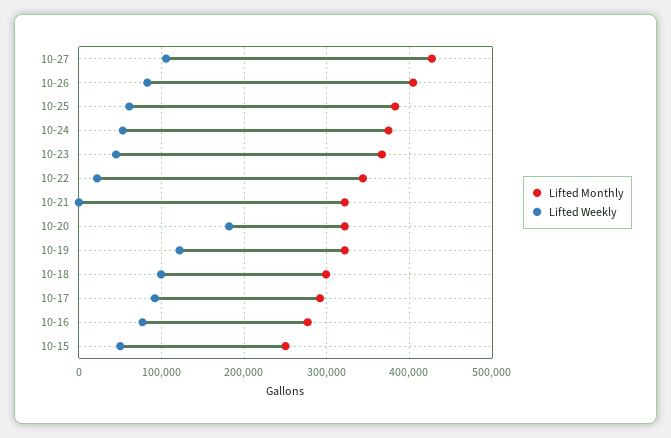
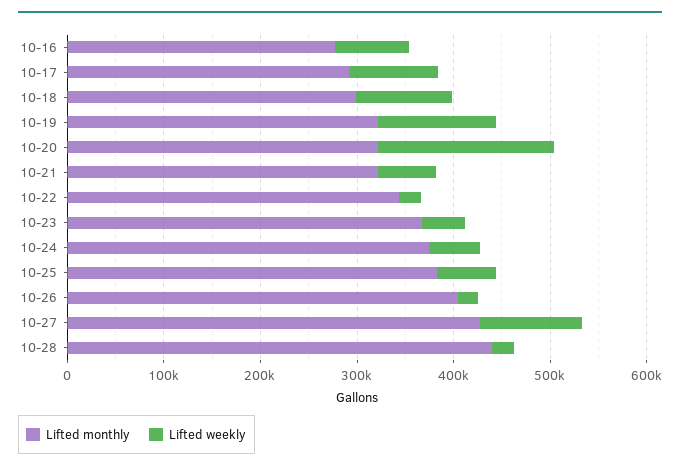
Lifted Weekly, 10-26: 80000 -> 20000
Lifted Weekly, 10-21: 0 -> 60000
Lifted Monthly, 10-15: 250000 -> none
Lifted Weekly, 10-15: 50000 -> none
Lifted Monthly, 10-28: none -> 440000
Lifted Weekly, 10-28: none -> 20000

